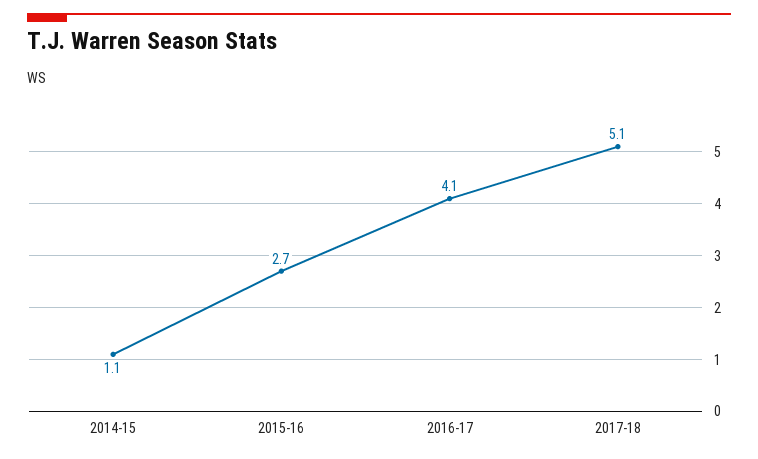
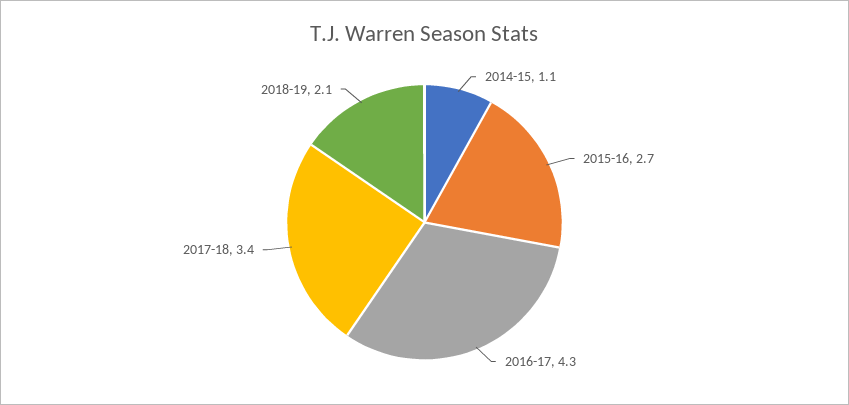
2016-17: 4.1 -> 4.3
2017-18: 5.1 -> 3.4
2018-19: none -> 2.1

